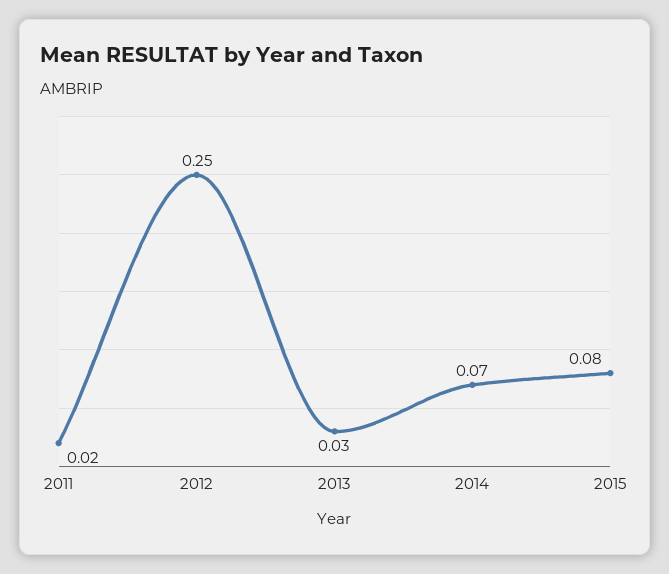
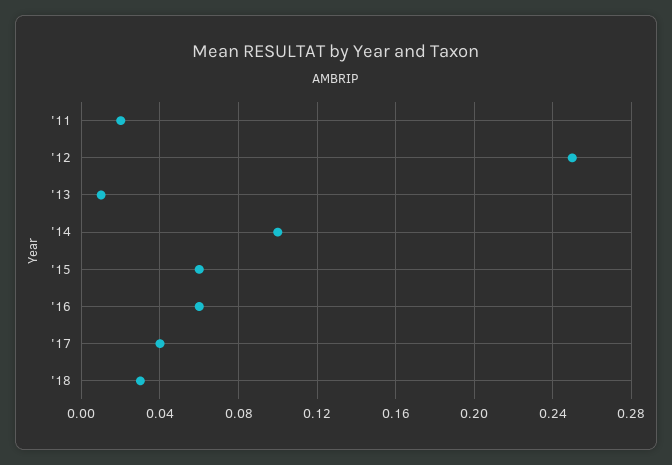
2013: 0.03 -> 0.01
2014: 0.07 -> 0.1
2015: 0.08 -> 0.06
'16: none -> 0.06
'17: none -> 0.04
'18: none -> 0.03

